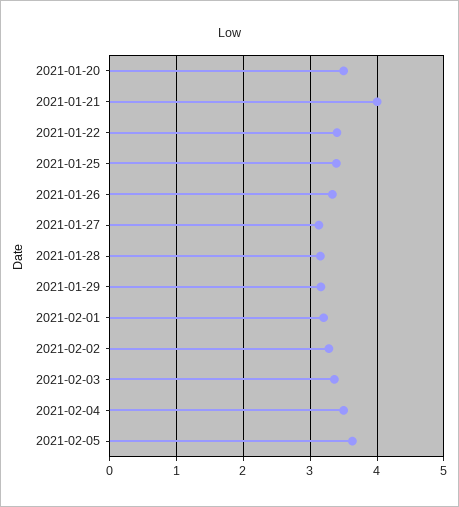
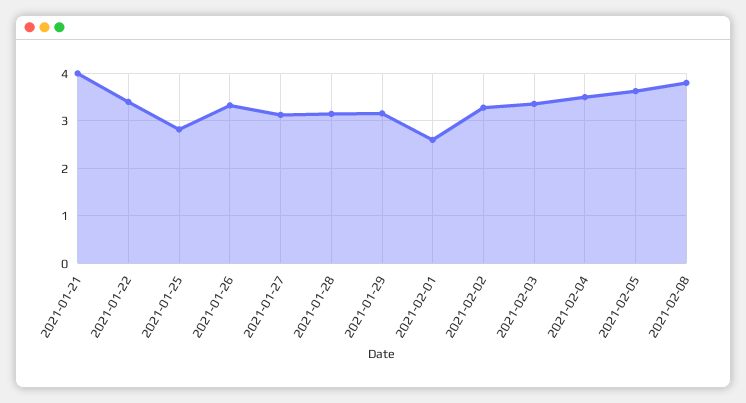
2021-01-20: 3.5 -> none
2021-01-25: 3.4 -> 2.8
2021-02-01: 3.2 -> 2.6
2021-02-08: none -> 3.8

